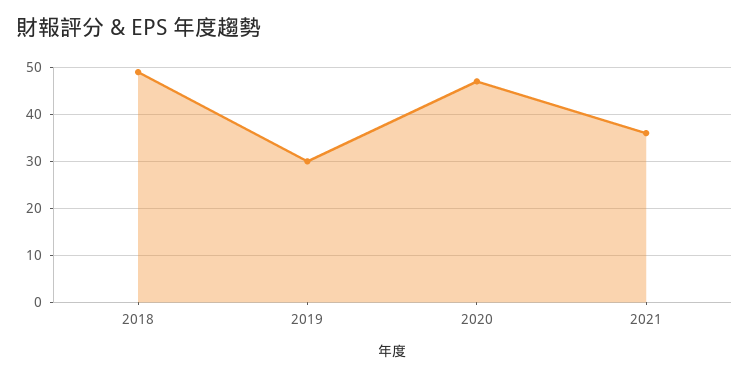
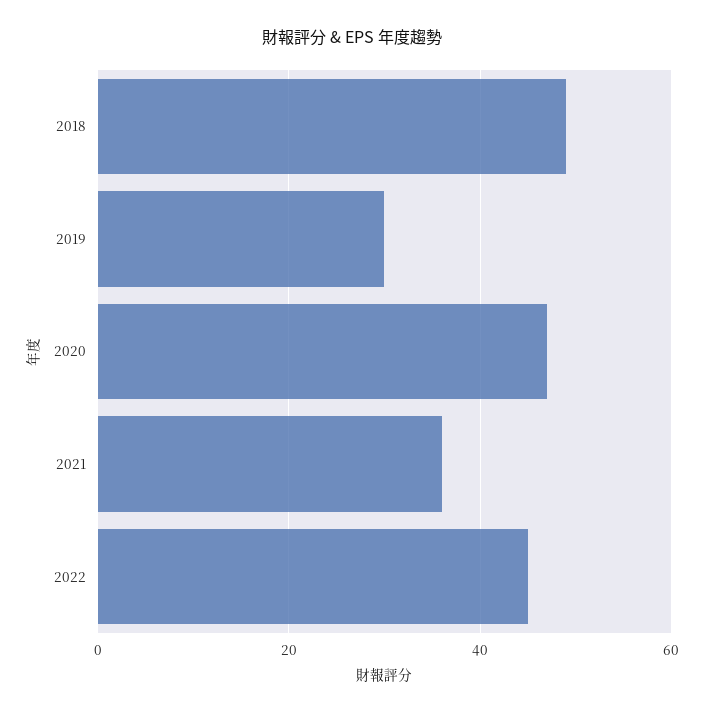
2022: none -> 45

